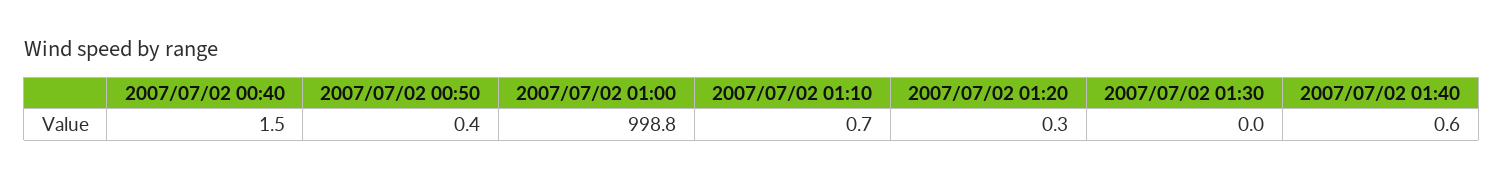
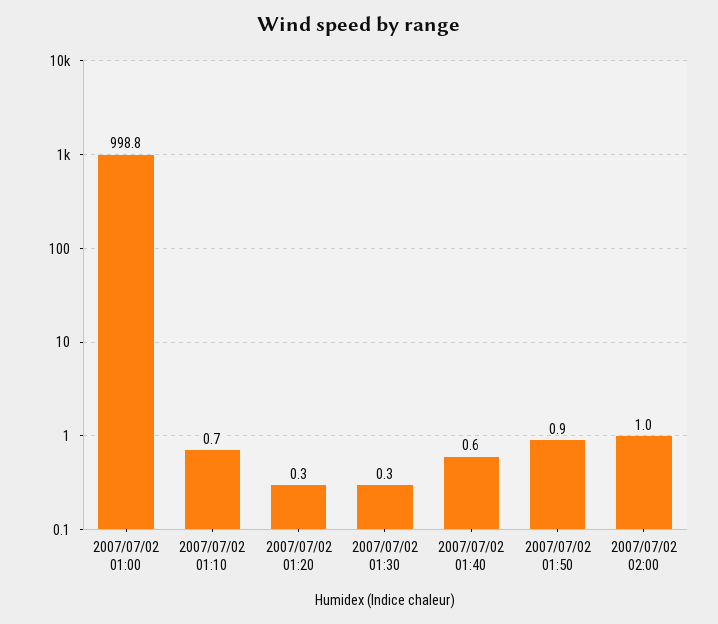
2007/07/02 00:40: 1.5 -> none
2007/07/02 00:50: 0.4 -> none
2007/07/02 01:30: 0 -> 0.3
2007/07/02 01:50: none -> 0.9
2007/07/02 02:00: none -> 1

